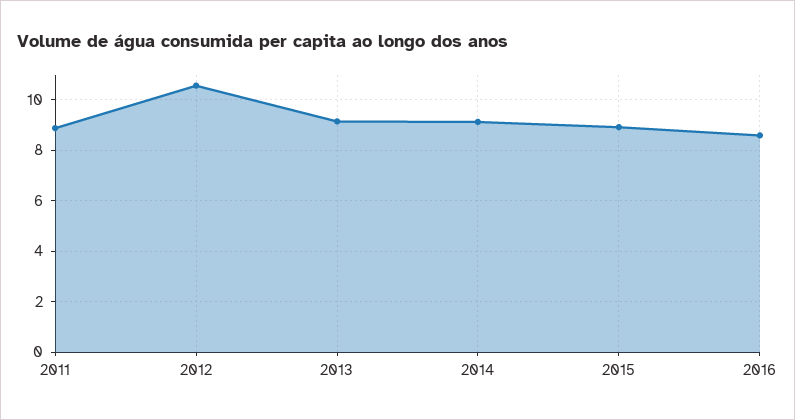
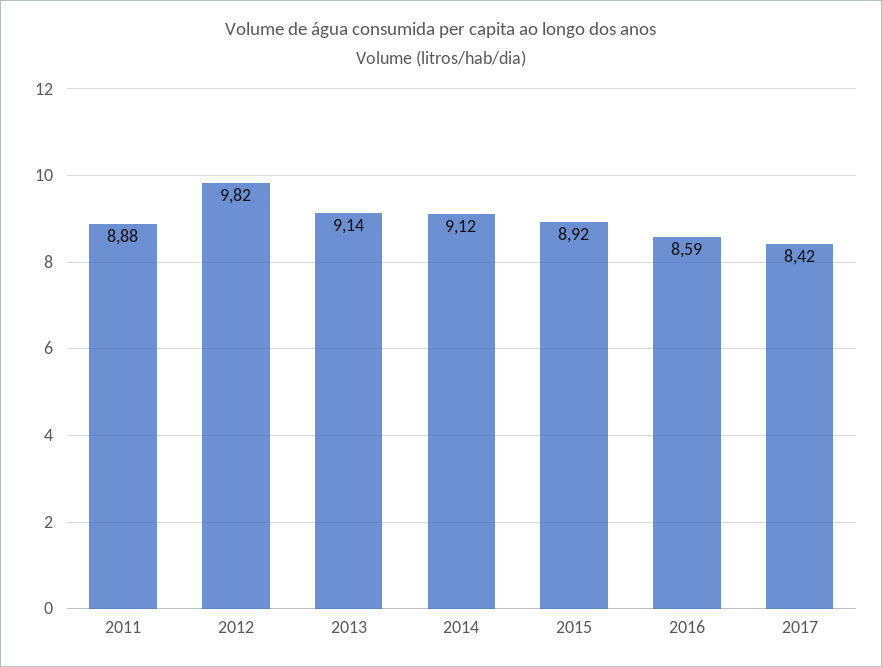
2012: 10.5 -> 9.82
2017: none -> 8.42

